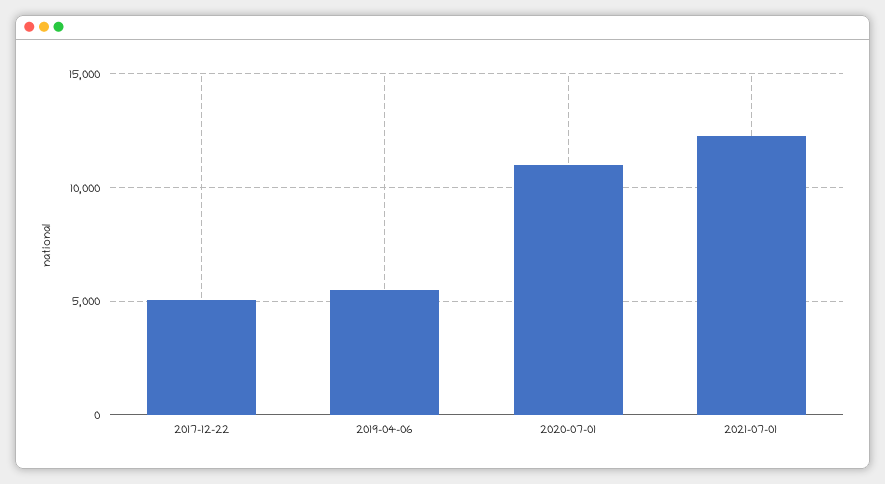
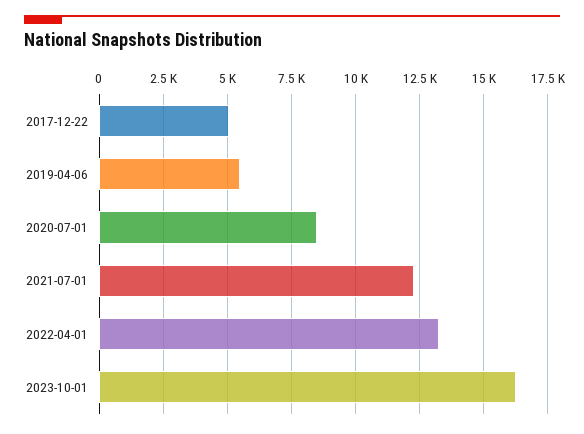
2020-07-01: 11000 -> 8500
2022-04-01: none -> 13250
2023-10-01: none -> 16250

